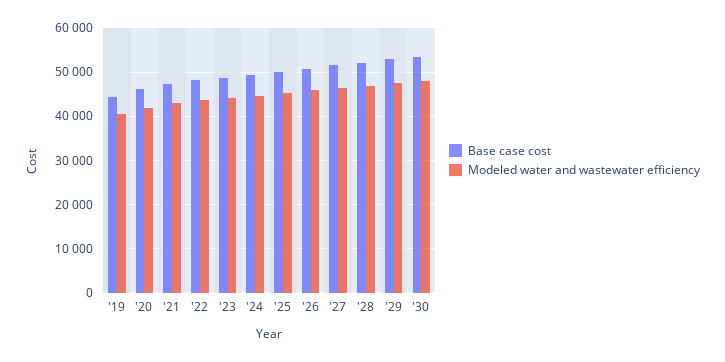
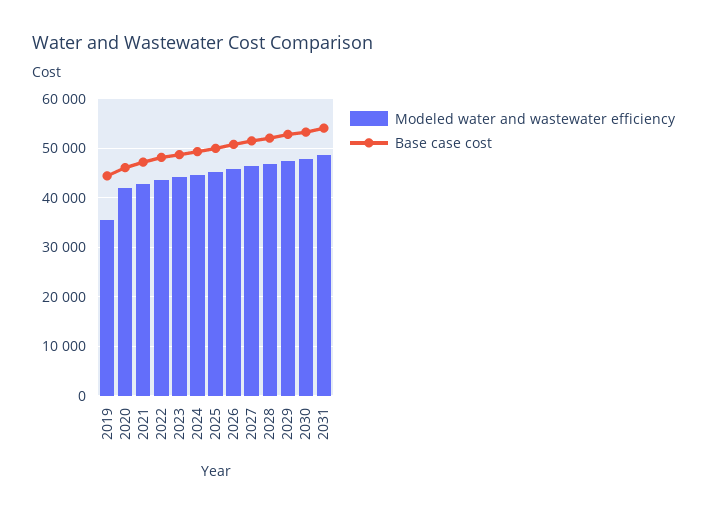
Modeled water and wastewater efficiency, '19: 40000 -> 36000
Modeled water and wastewater efficiency, 2031: none -> 48000
Base case cost, 2031: none -> 54000

